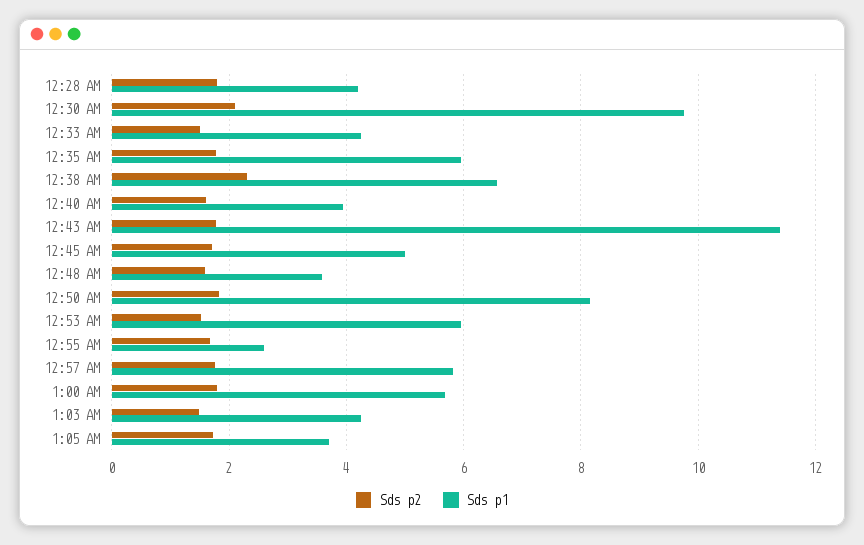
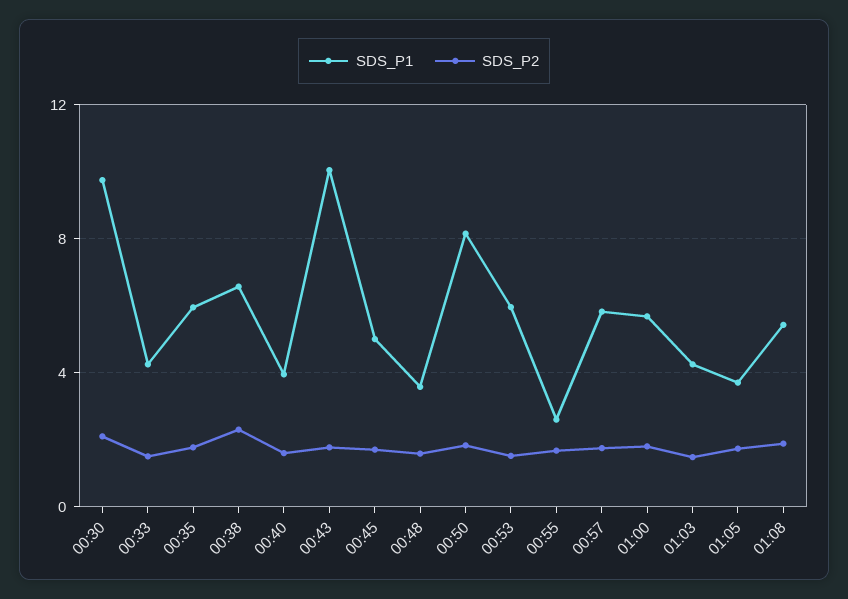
Sds p2, 12:28 AM: 1.8 -> none
Sds p1, 12:28 AM: 4.2 -> none
Sds p1, 12:43 AM: 11.4 -> 10
Sds p1, 01:08: none -> 5.5
Sds p2, 01:08: none -> 2

